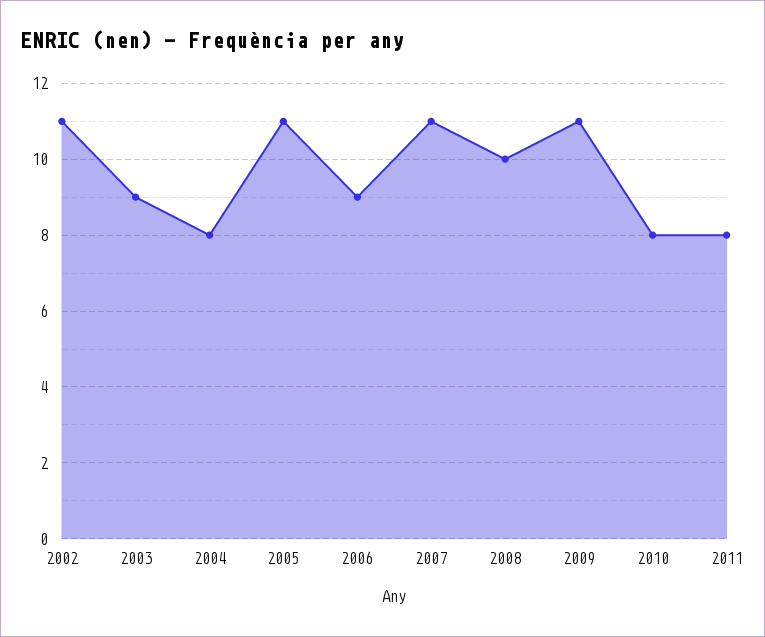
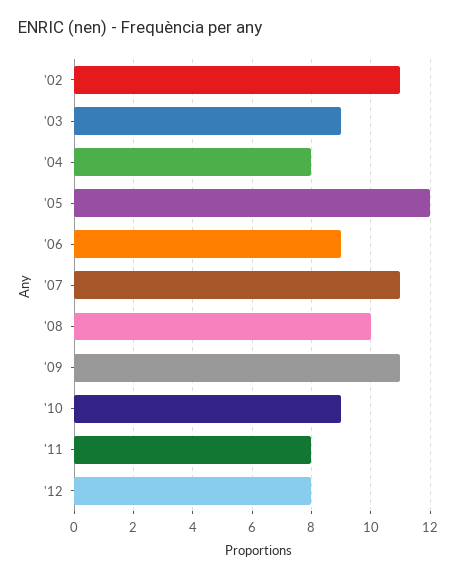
2005: 11 -> 12
2010: 8 -> 9
'12: none -> 8

